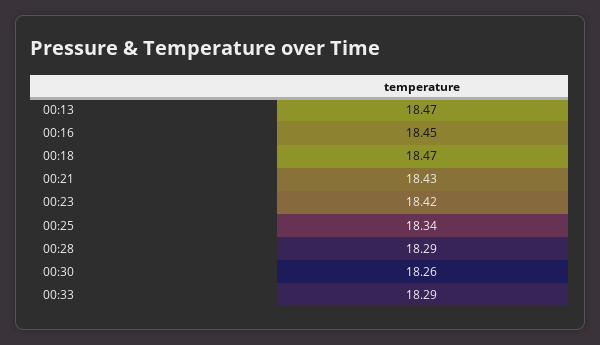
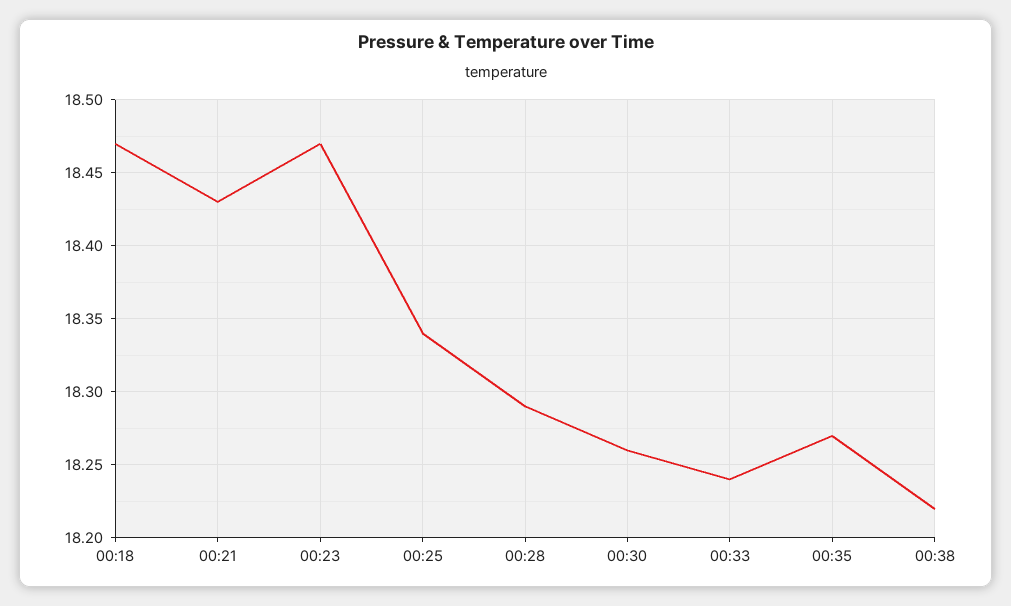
00:13: 18.47 -> none
00:16: 18.45 -> none
00:23: 18.42 -> 18.47
00:33: 18.29 -> 18.24
00:35: none -> 18.27
00:38: none -> 18.22

